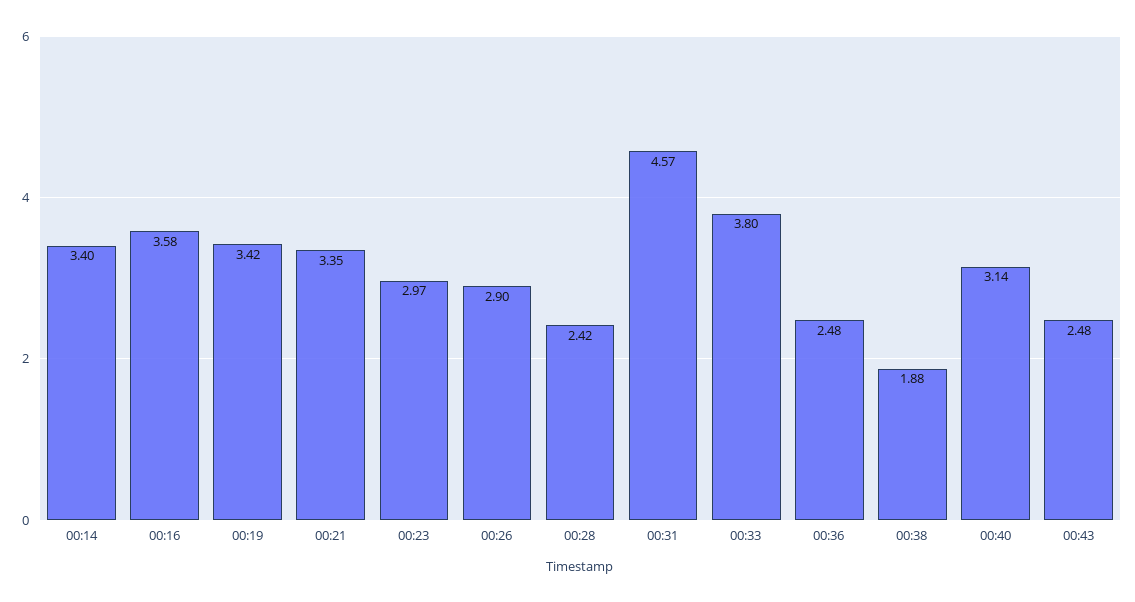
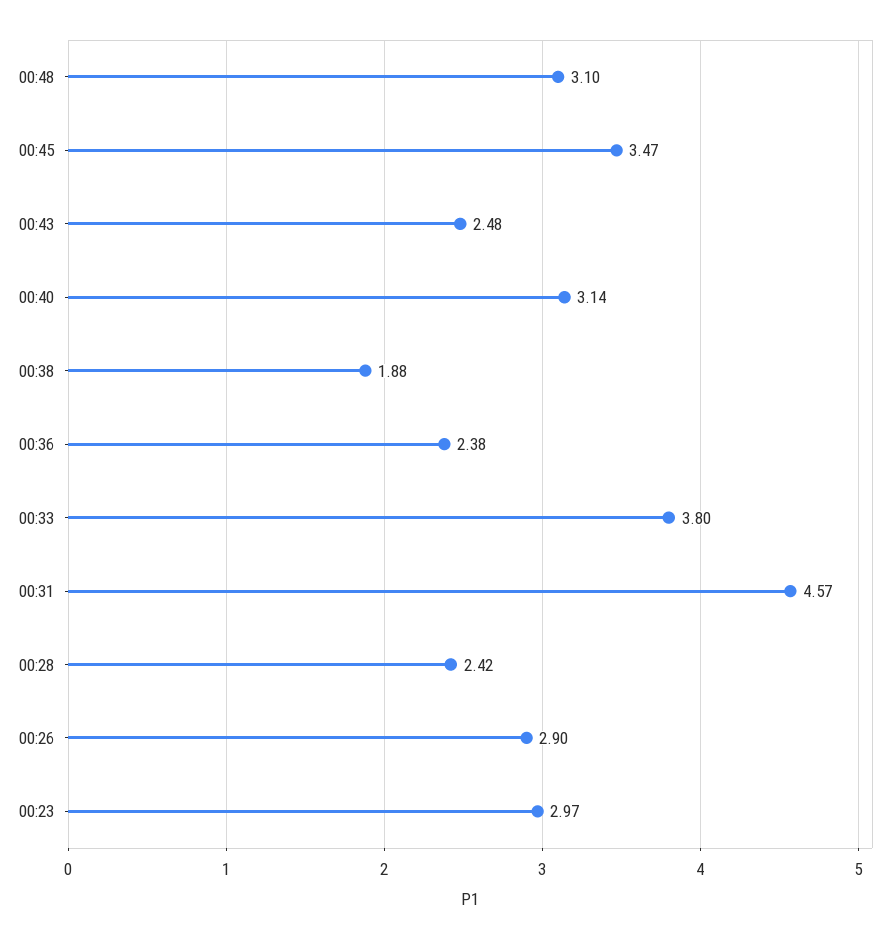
00:14: 3.4 -> none
00:16: 3.58 -> none
00:19: 3.42 -> none
00:21: 3.35 -> none
00:36: 2.48 -> 2.38
00:48: none -> 3.1
00:45: none -> 3.47

